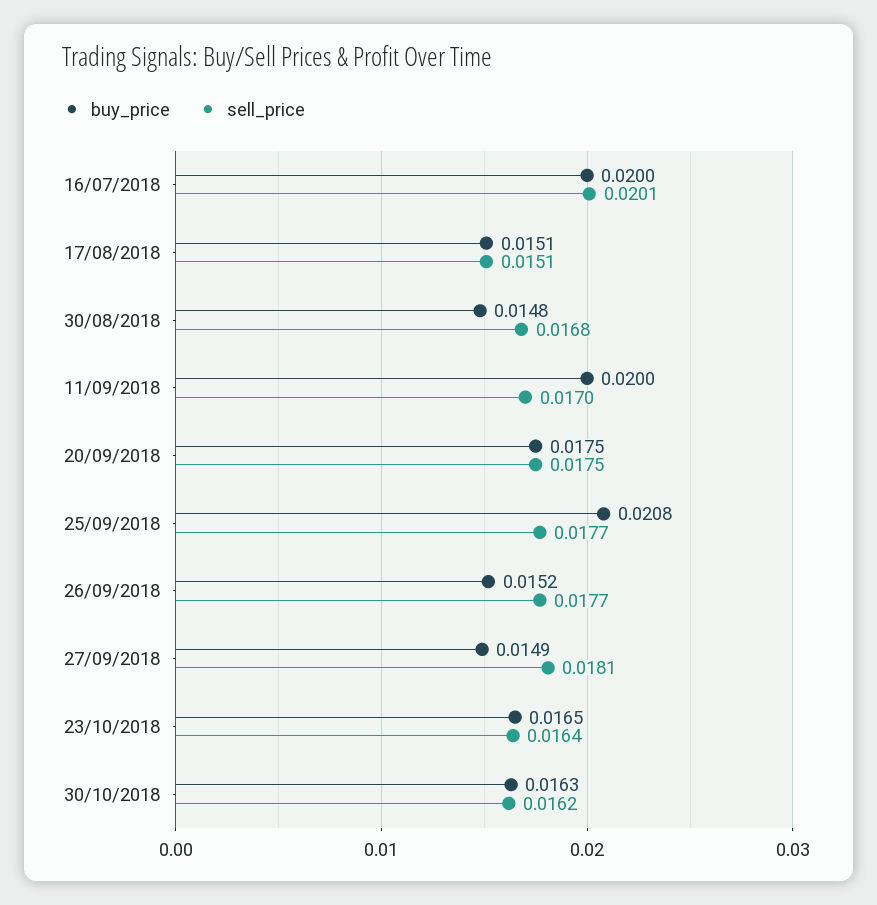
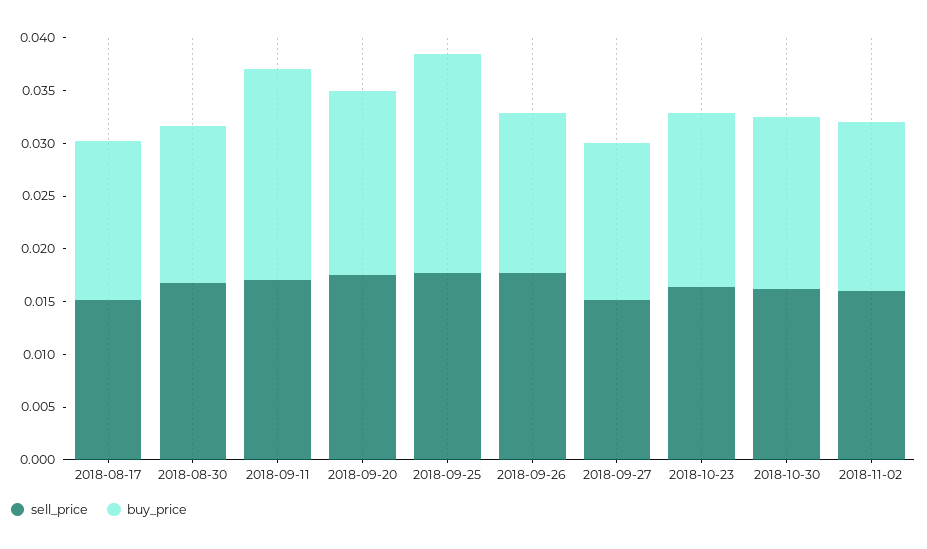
buy_price, 16/07/2018: 0.02 -> none
sell_price, 16/07/2018: 0.0201 -> none
sell_price, 27/09/2018: 0.0181 -> 0.015
sell_price, 2018-11-02: none -> 0.016
buy_price, 2018-11-02: none -> 0.016

